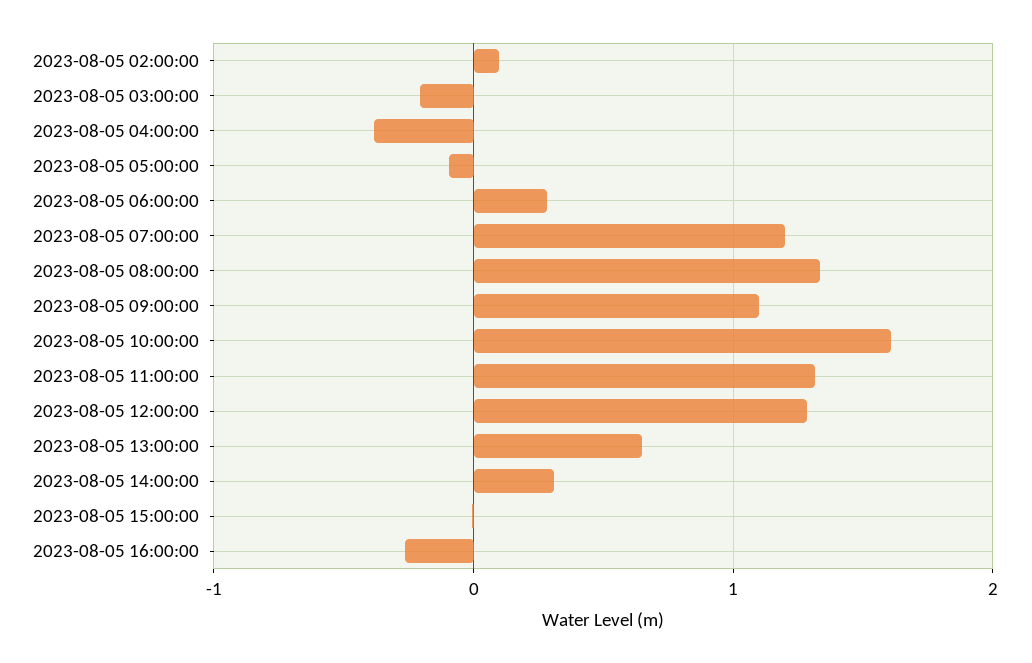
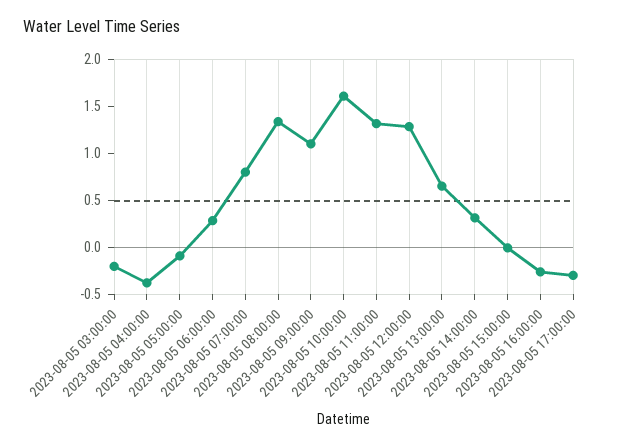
2023-08-05 02:00:00: 0.1 -> none
2023-08-05 07:00:00: 1.2 -> 0.8
2023-08-05 17:00:00: none -> -0.3

